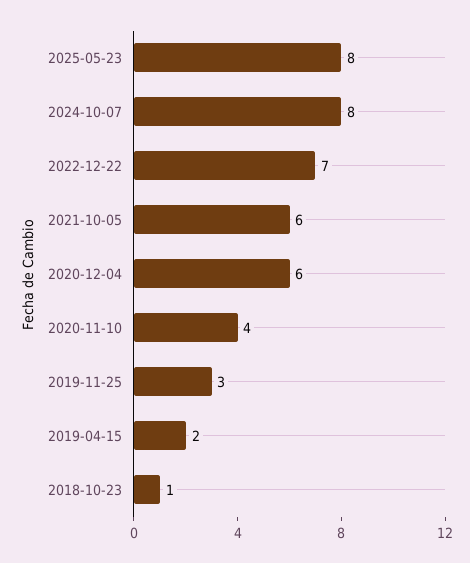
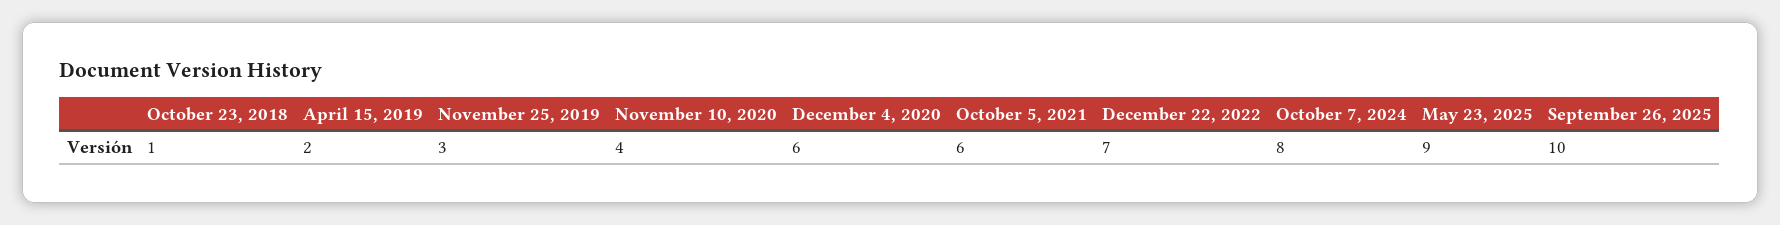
2025-05-23: 8 -> 9
September 26, 2025: none -> 10

